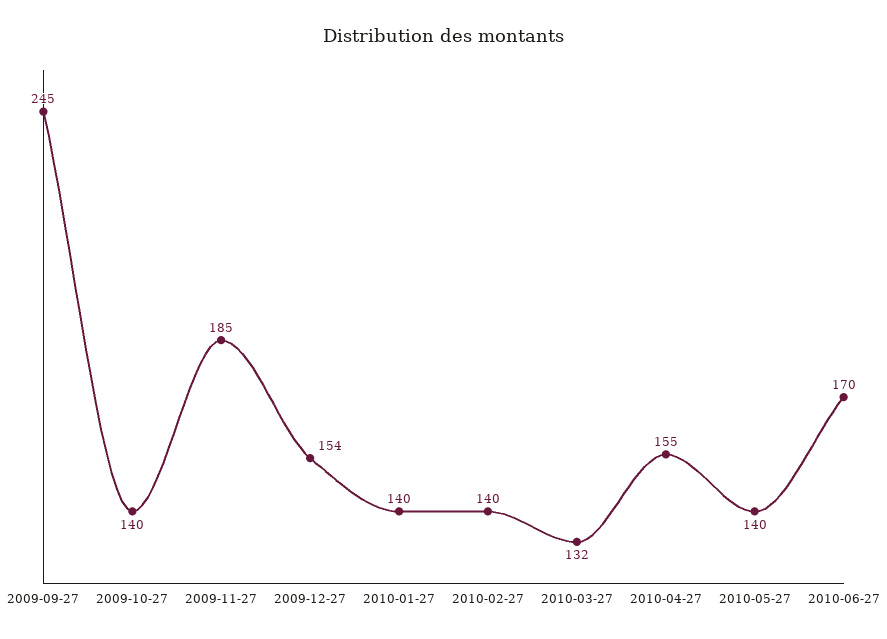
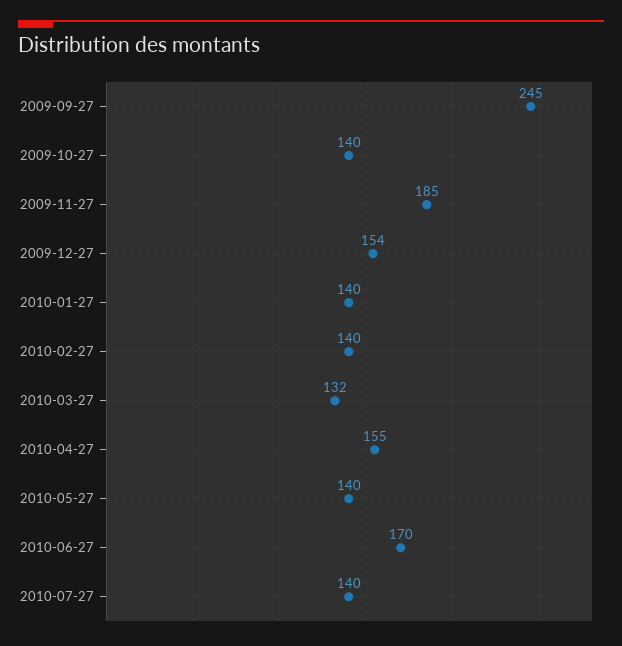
2010-07-27: none -> 140

